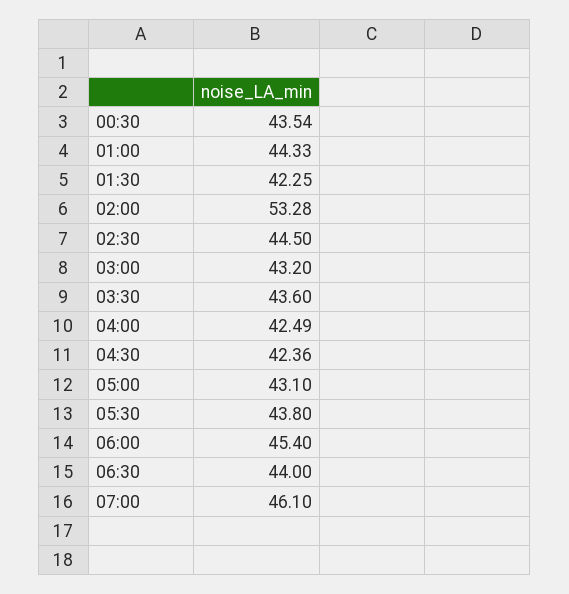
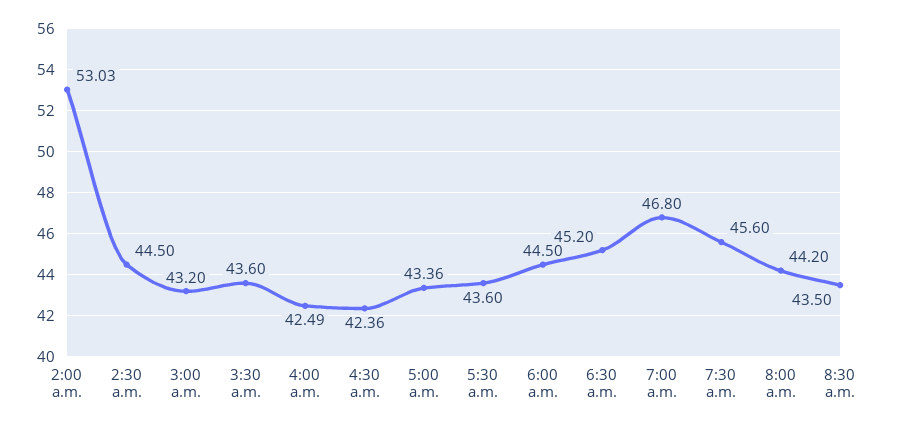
00:30: 43.54 -> none
01:00: 44.33 -> none
01:30: 42.25 -> none
02:00: 53.28 -> 53.03
05:00: 43.1 -> 43.36
05:30: 43.8 -> 43.6
06:00: 45.4 -> 44.5
06:30: 44 -> 45.2
07:00: 46.1 -> 46.8
7:30 a.m.: none -> 45.6
8:00 a.m.: none -> 44.2
8:30 a.m.: none -> 43.5

